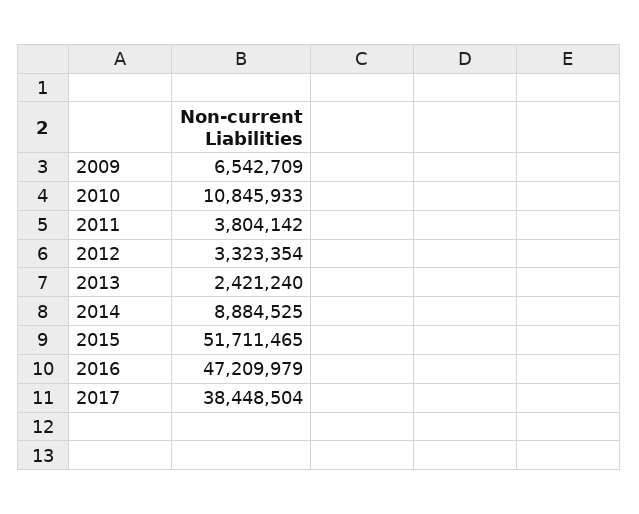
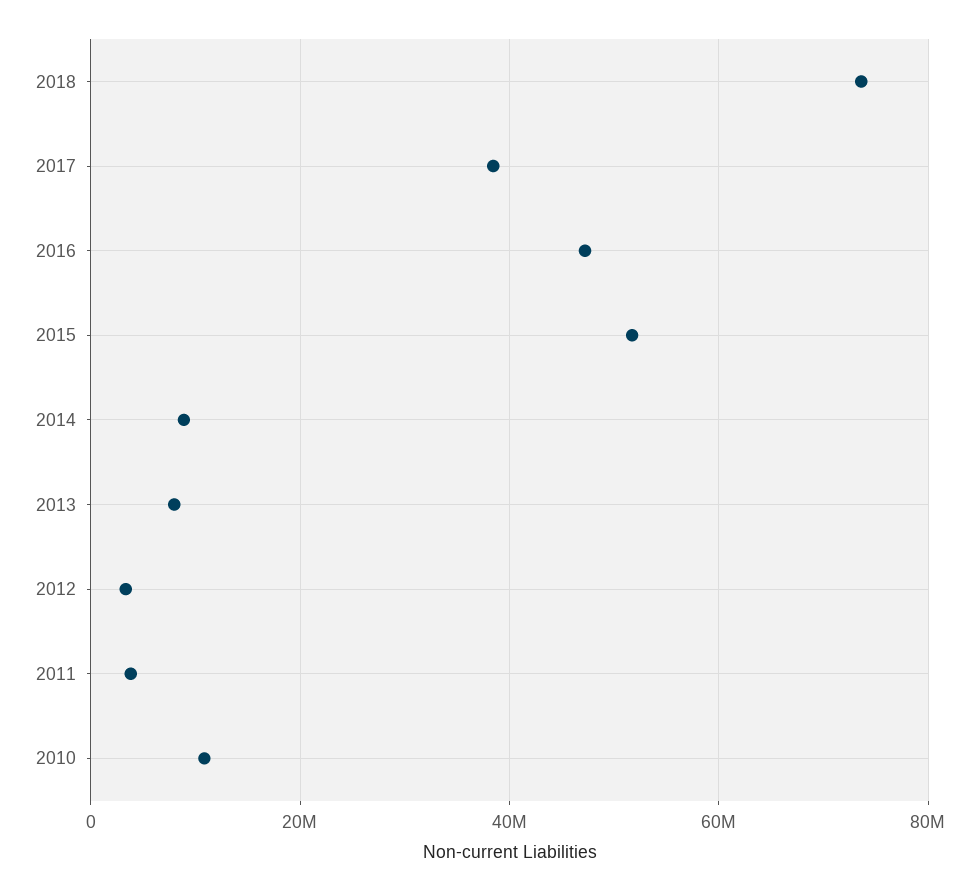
2009: 6542709 -> none
2013: 2421240 -> 8000000
2018: none -> 74000000

